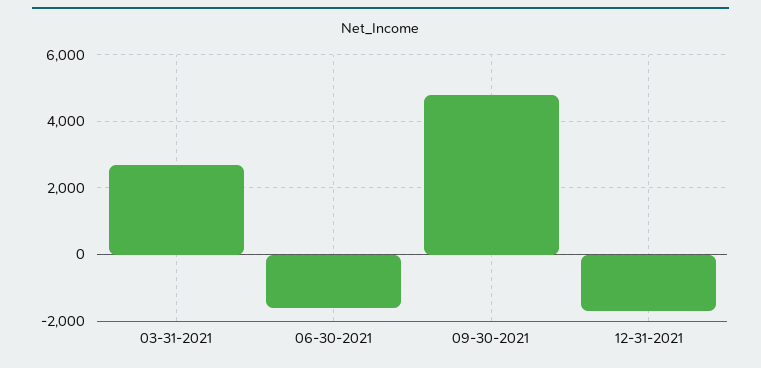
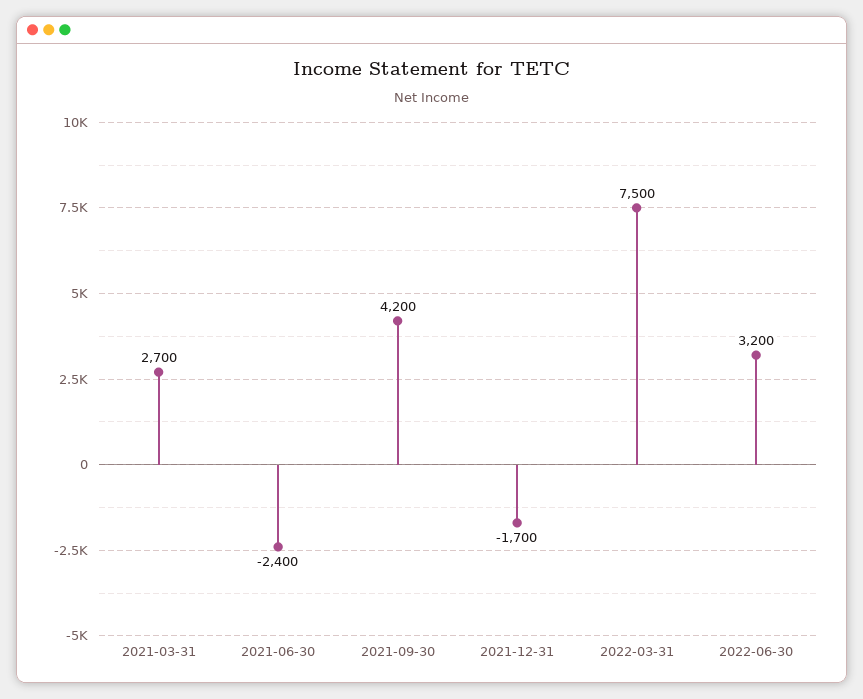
06-30-2021: -1600 -> -2400
09-30-2021: 4800 -> 4200
2022-03-31: none -> 7500
2022-06-30: none -> 3200

